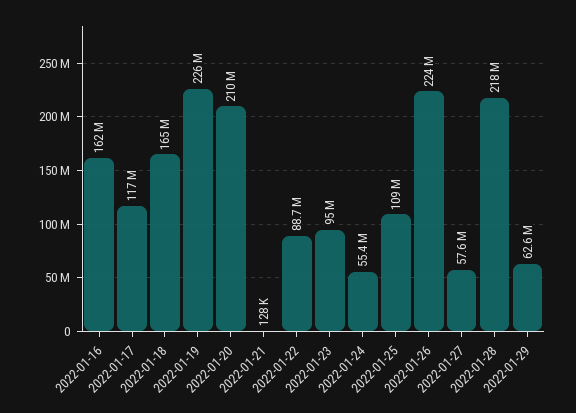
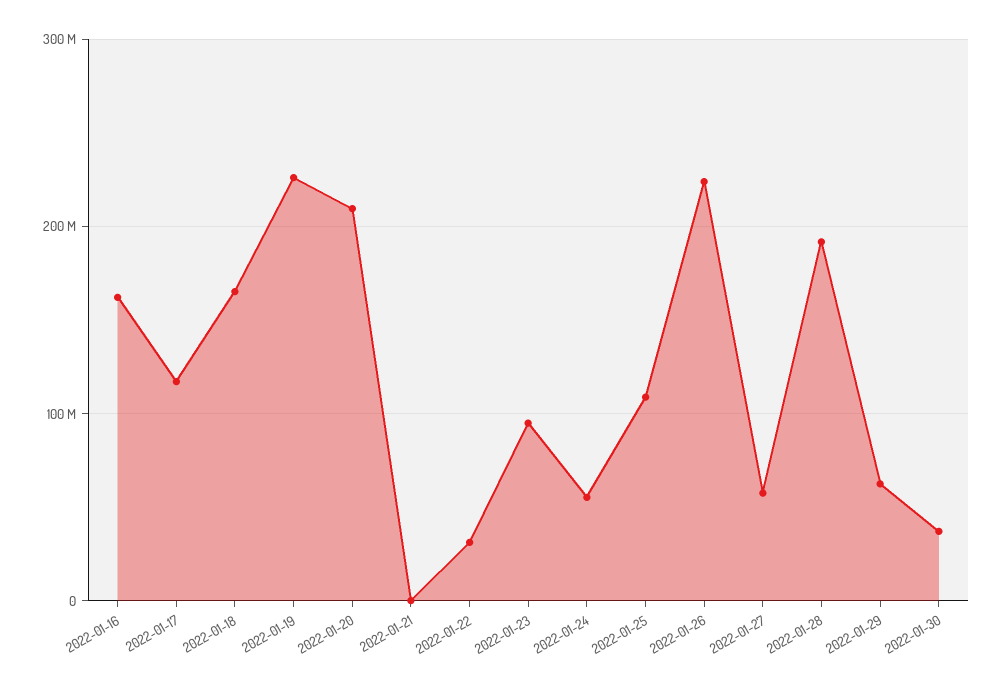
2022-01-22: 88700000 -> 30000000
2022-01-28: 218000000 -> 190000000
2022-01-30: none -> 40000000

